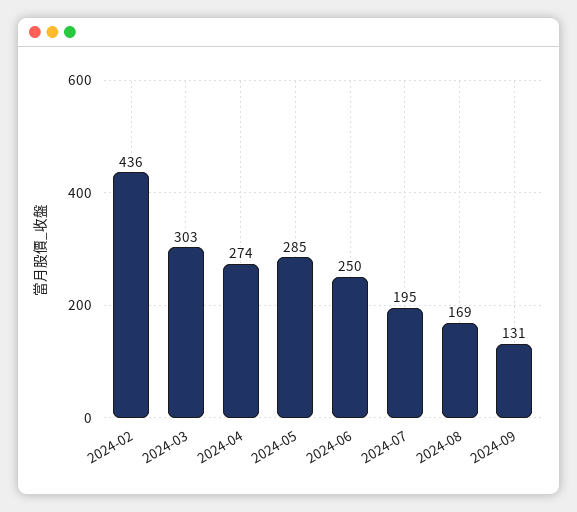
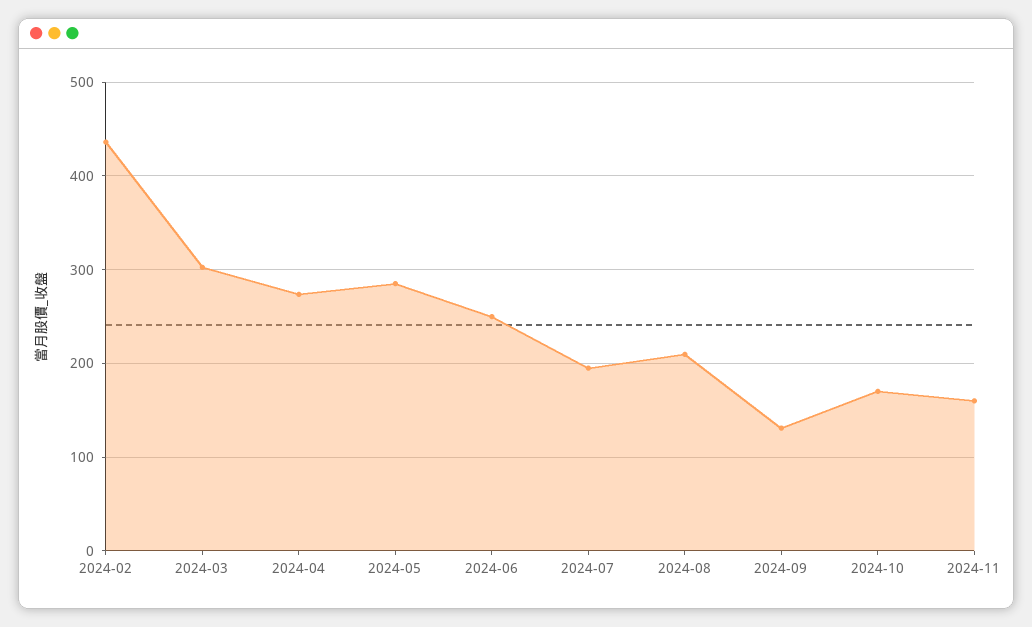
2024-08: 169 -> 210
2024-10: none -> 170
2024-11: none -> 160

